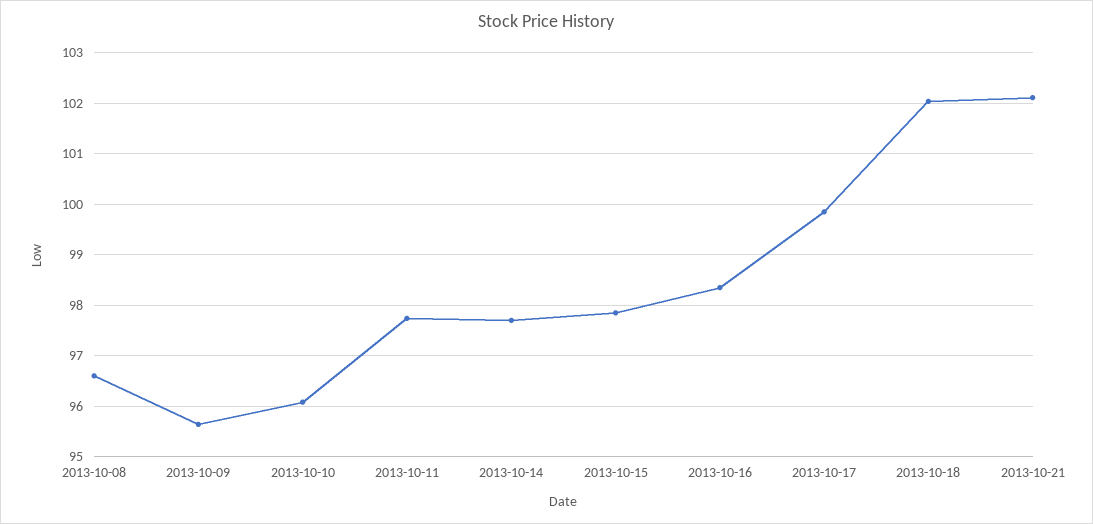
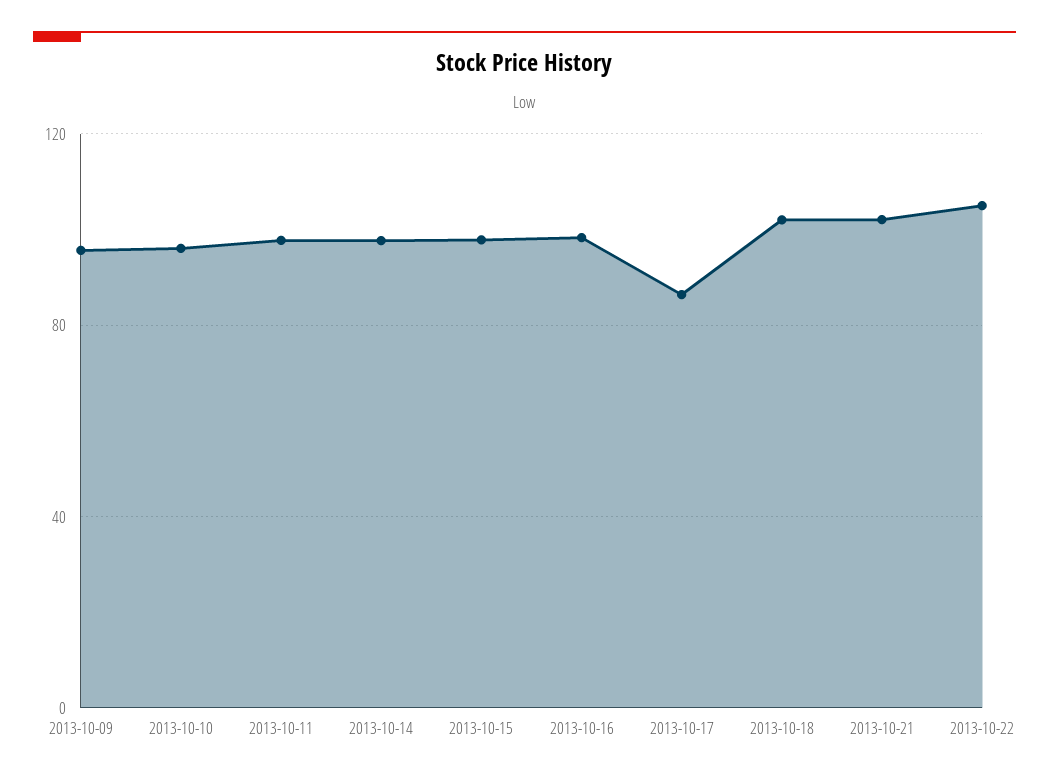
2013-10-08: 96.6 -> none
2013-10-17: 99.8 -> 85
2013-10-22: none -> 105

